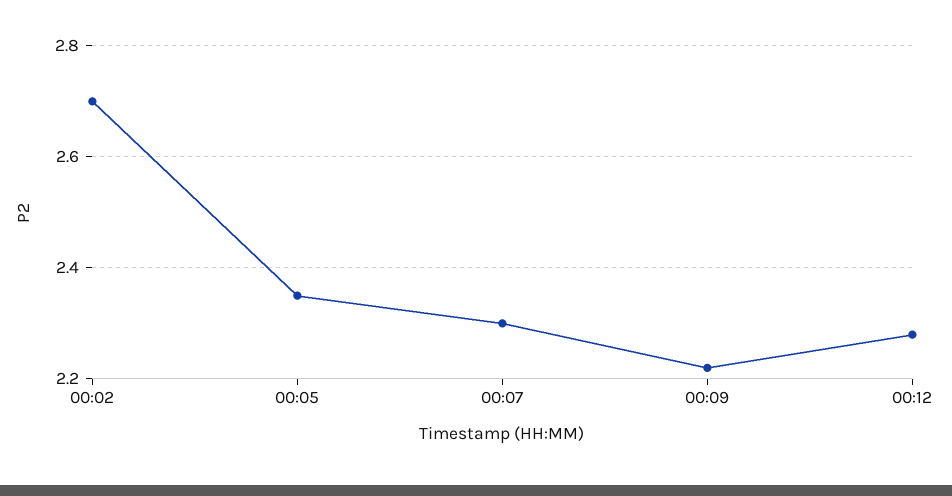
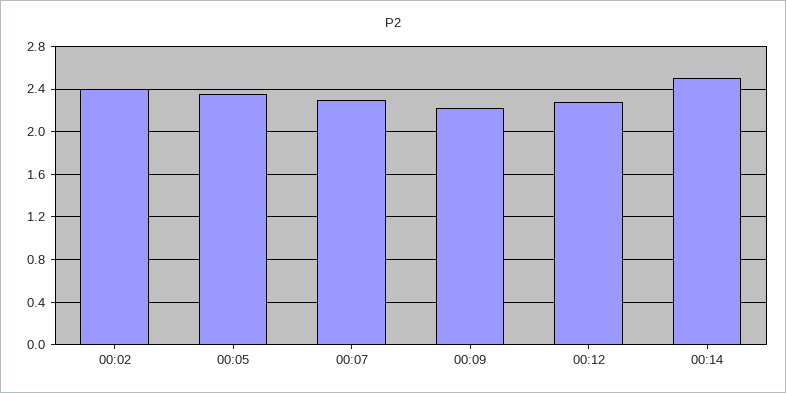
00:02: 2.7 -> 2.4
00:14: none -> 2.5

